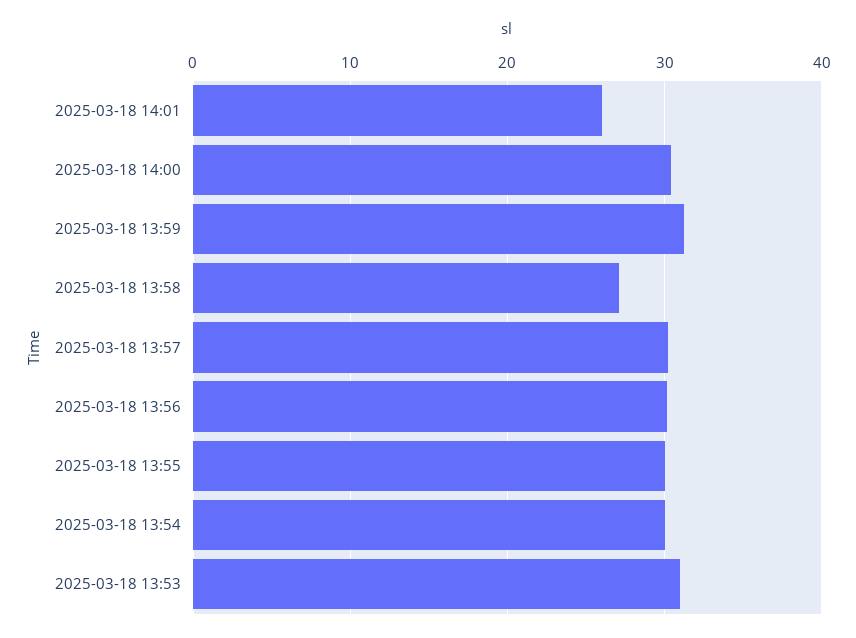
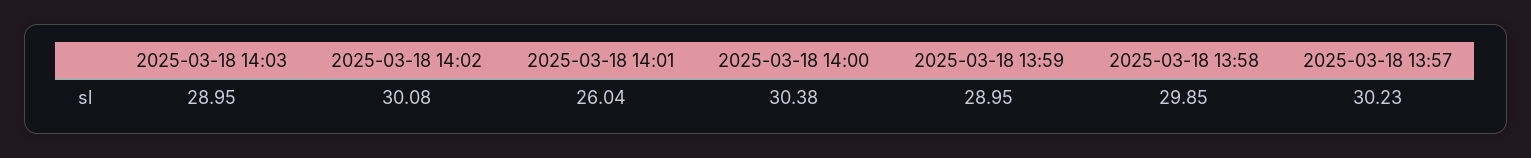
2025-03-18 13:59: 31 -> 28.95
2025-03-18 13:58: 27 -> 29.85
2025-03-18 13:56: 30 -> none
2025-03-18 13:55: 30 -> none
2025-03-18 13:54: 30 -> none
2025-03-18 13:53: 31 -> none
2025-03-18 14:03: none -> 28.95
2025-03-18 14:02: none -> 30.08

